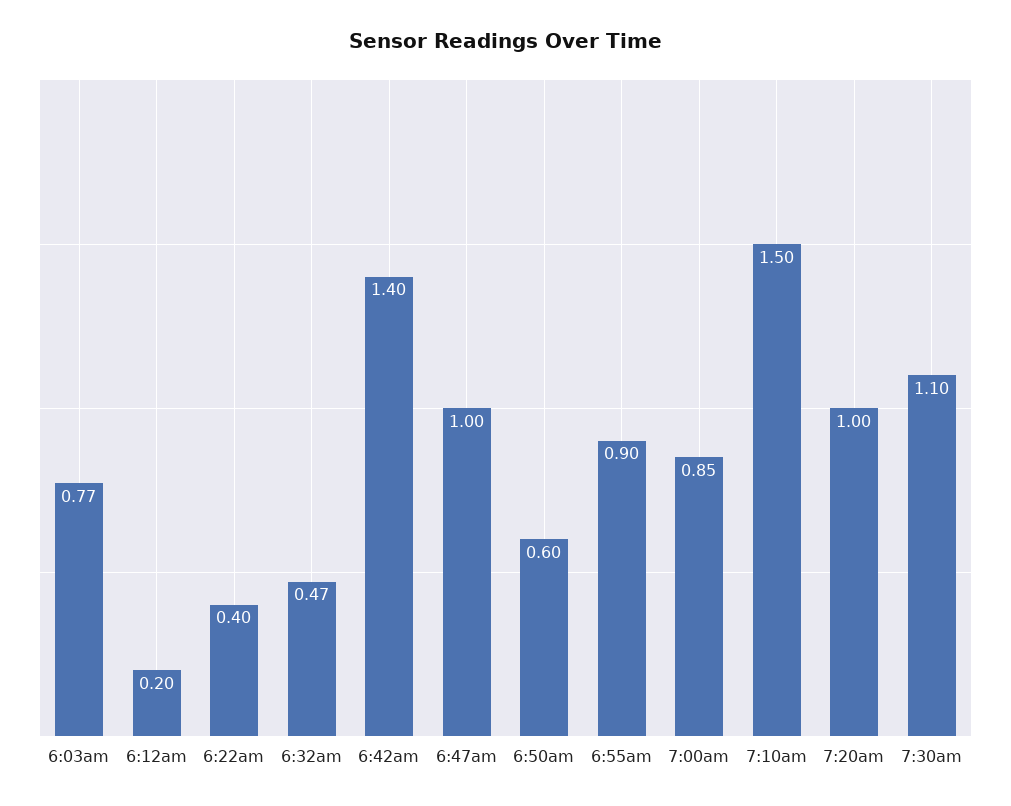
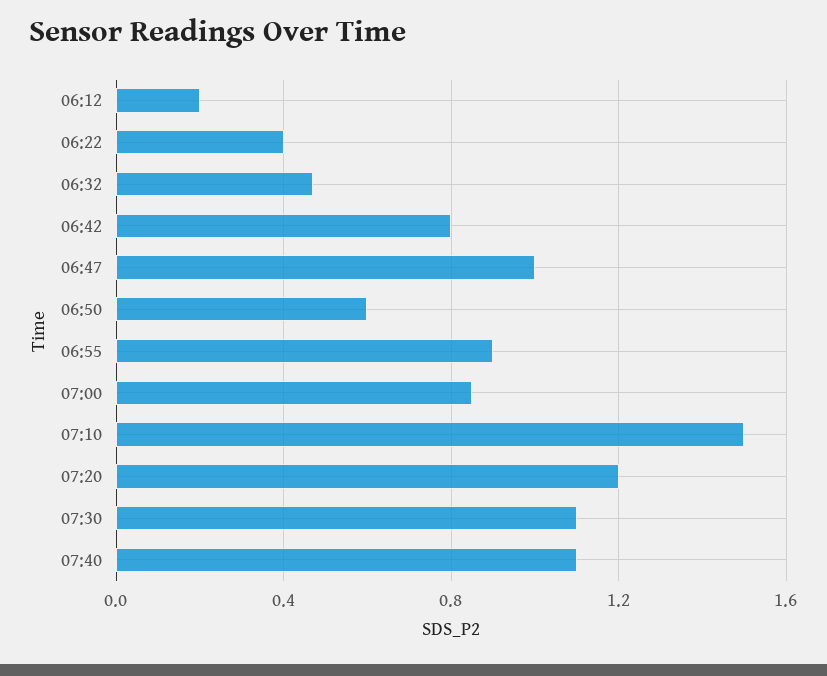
6:03am: 0.77 -> none
6:42am: 1.4 -> 0.8
7:20am: 1 -> 1.2
07:40: none -> 1.1

